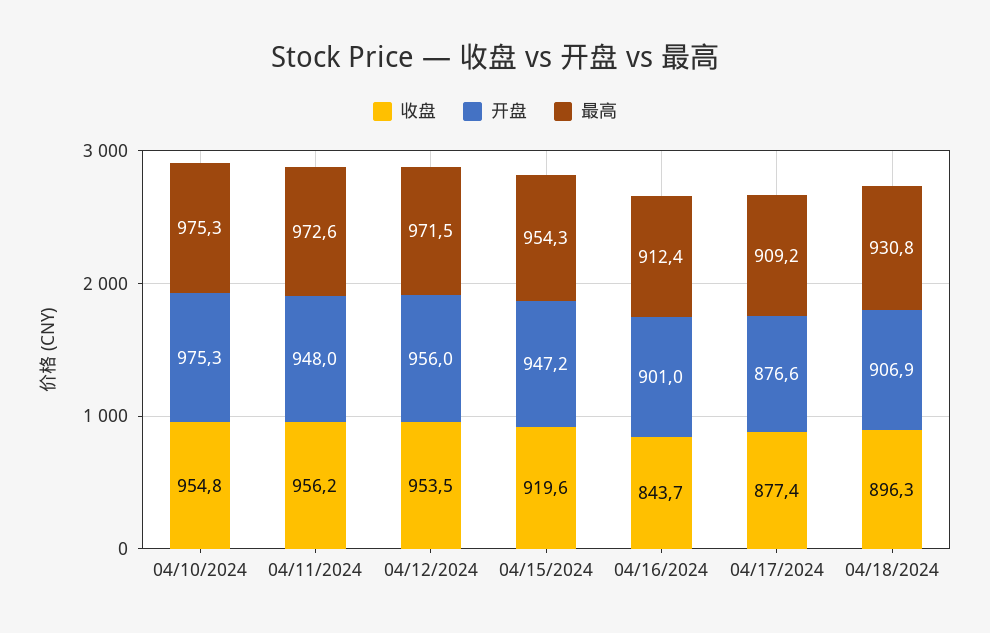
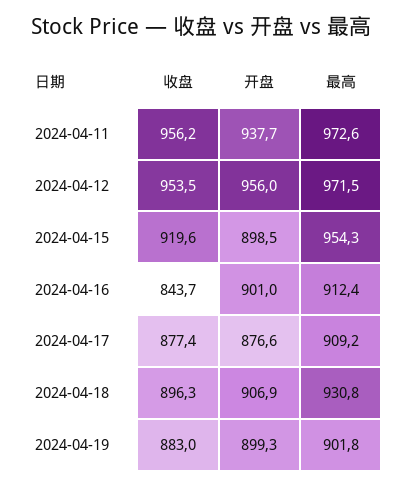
收盘, 04/10/2024: 954.8 -> none
开盘, 04/10/2024: 975.3 -> none
最高, 04/10/2024: 975.3 -> none
开盘, 04/11/2024: 948 -> 937.7
开盘, 04/15/2024: 947.2 -> 898.5
收盘, 2024-04-19: none -> 883
开盘, 2024-04-19: none -> 899.3
最高, 2024-04-19: none -> 901.8

